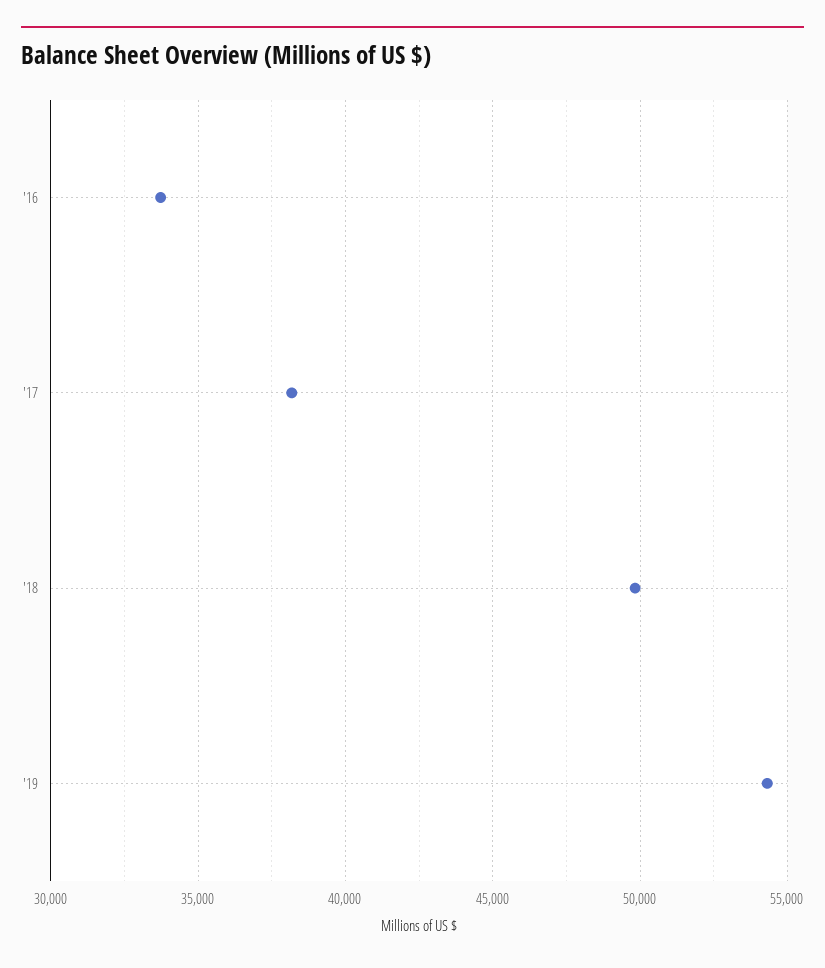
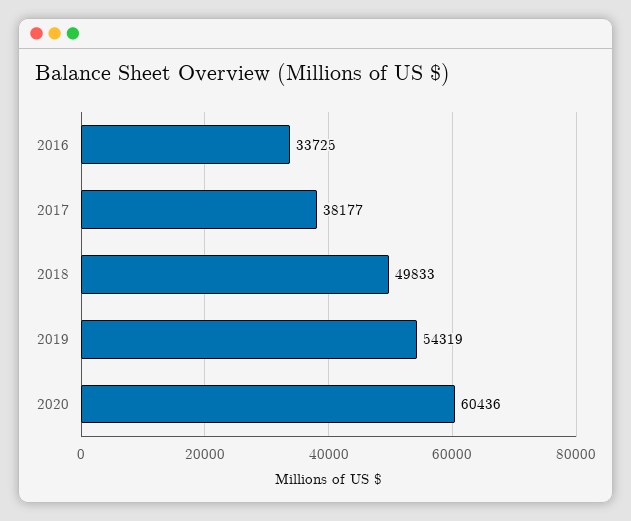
2020: none -> 60436

